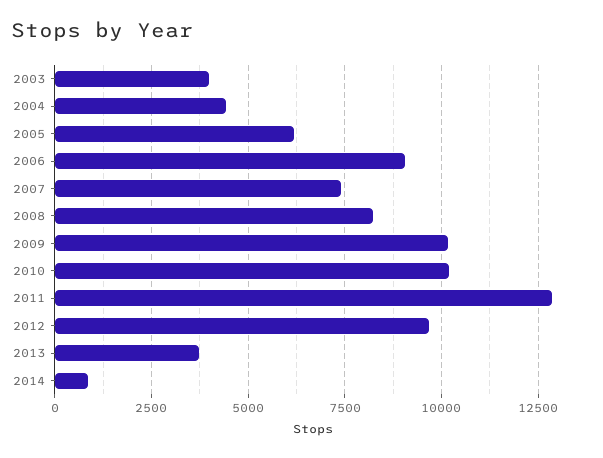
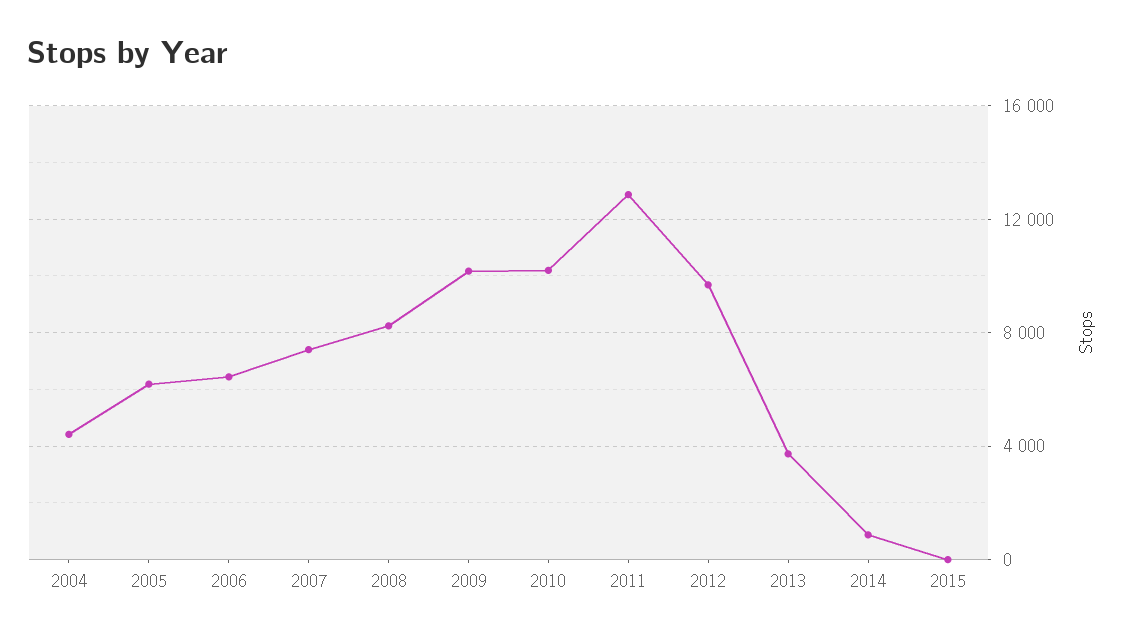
2003: 4000 -> none
2006: 9000 -> 6500
2015: none -> 0

